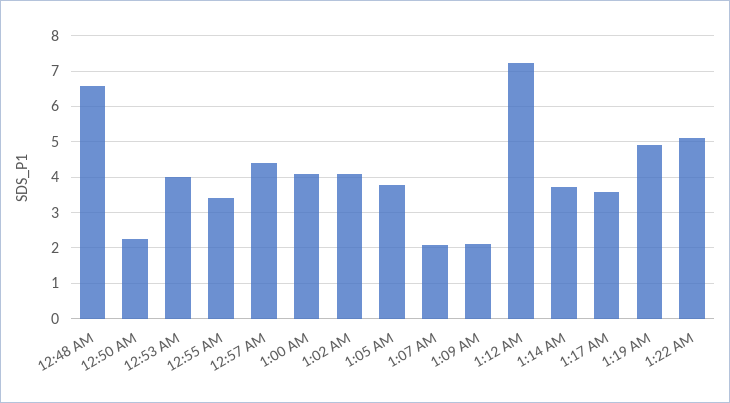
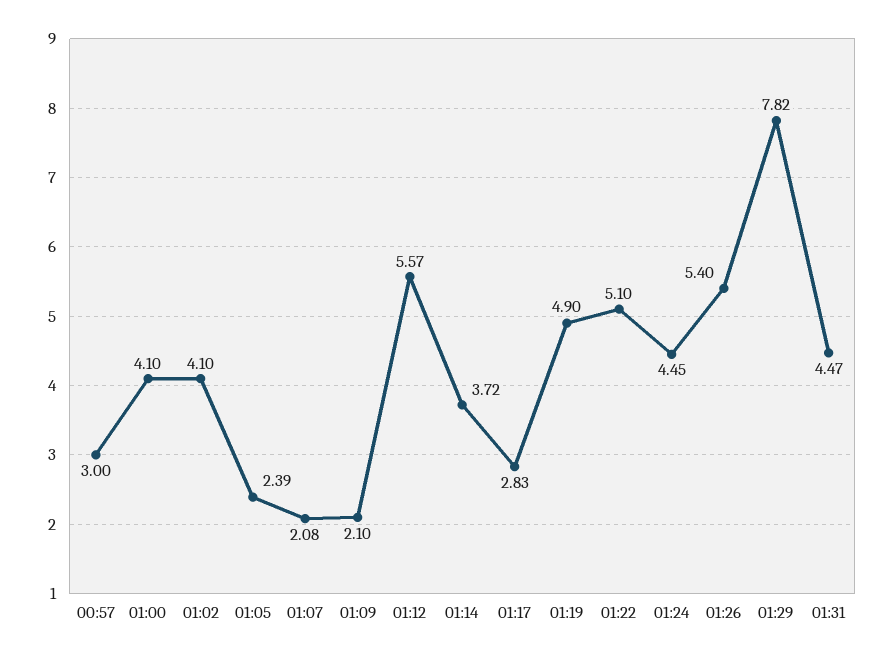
12:48 AM: 6.6 -> none
12:50 AM: 2.2 -> none
12:53 AM: 4 -> none
12:55 AM: 3.4 -> none
12:57 AM: 4.4 -> 3
1:05 AM: 3.8 -> 2.39
1:12 AM: 7.2 -> 5.57
1:17 AM: 3.6 -> 2.83
01:24: none -> 4.45
01:26: none -> 5.4
01:29: none -> 7.82
01:31: none -> 4.47

